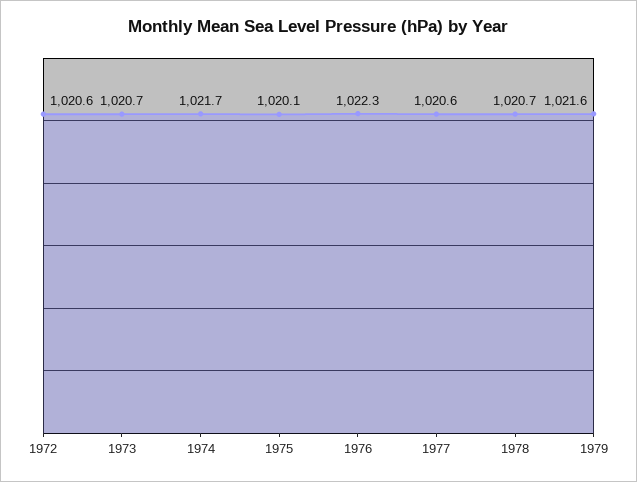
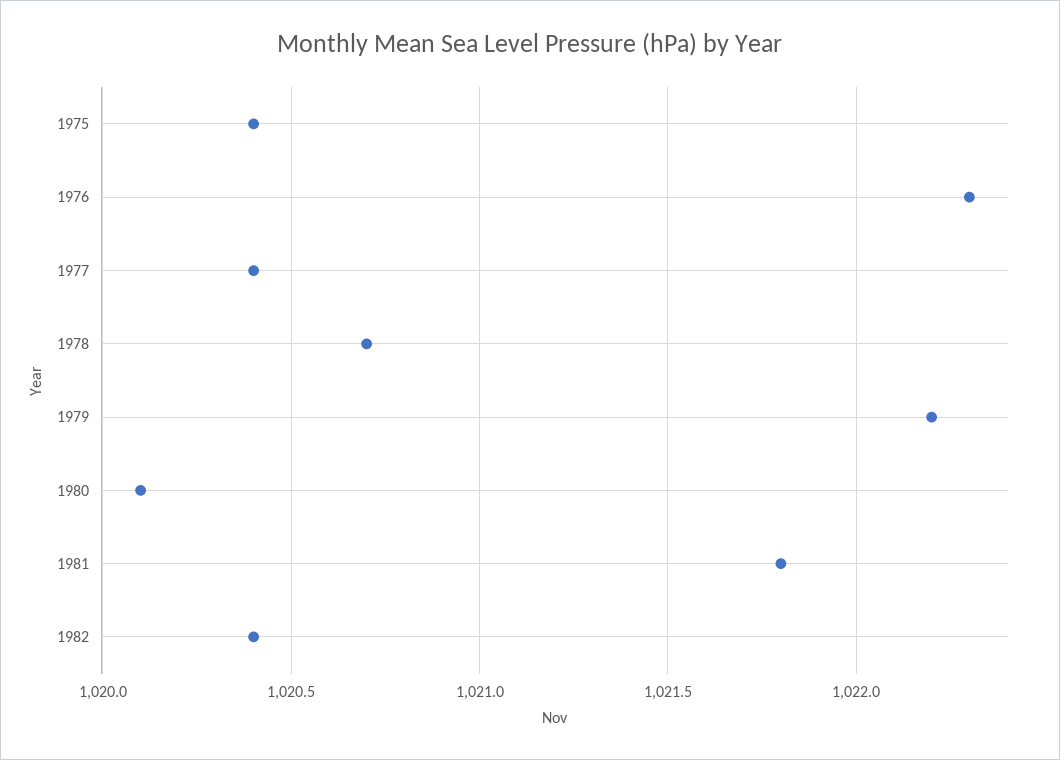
1972: 1020.6 -> none
1973: 1020.7 -> none
1974: 1021.7 -> none
1975: 1020.1 -> 1020.4
1977: 1020.6 -> 1020.4
1979: 1021.6 -> 1022.2
1980: none -> 1020.1
1981: none -> 1021.8
1982: none -> 1020.4

